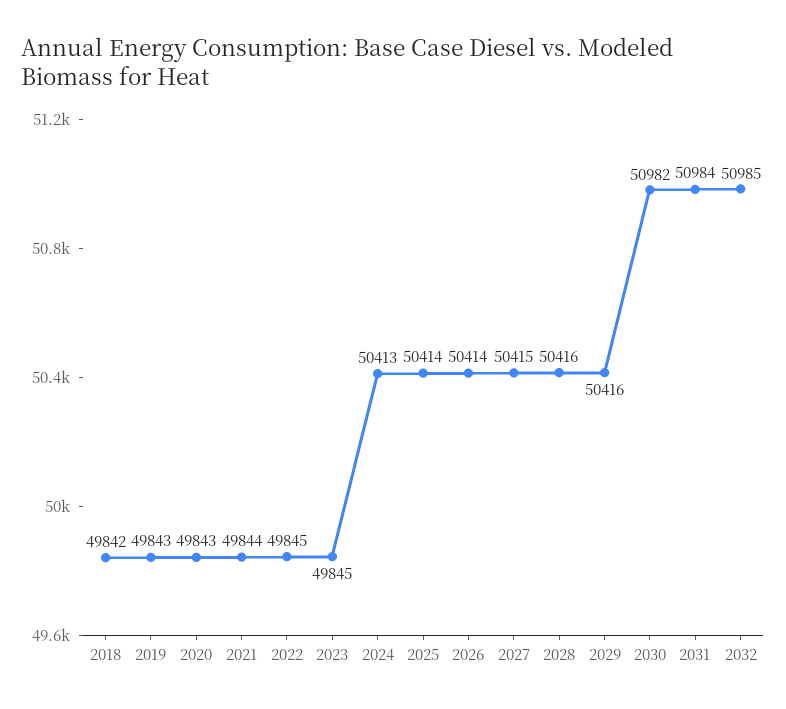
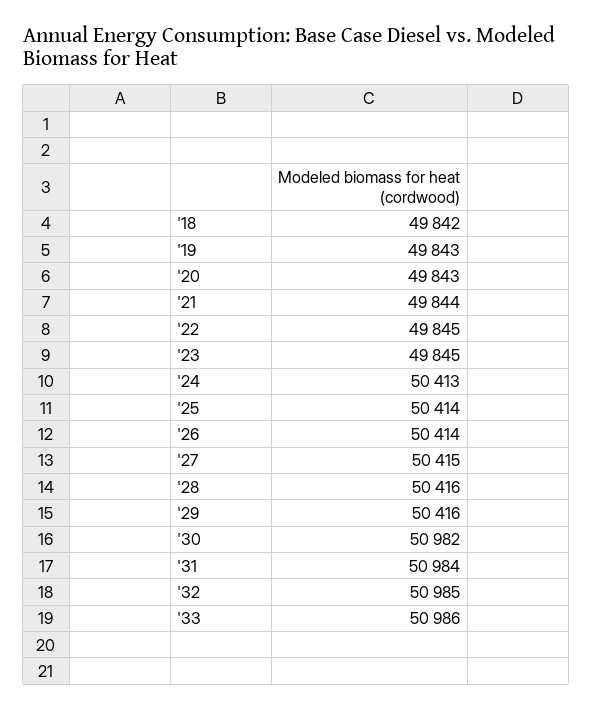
'33: none -> 50986

